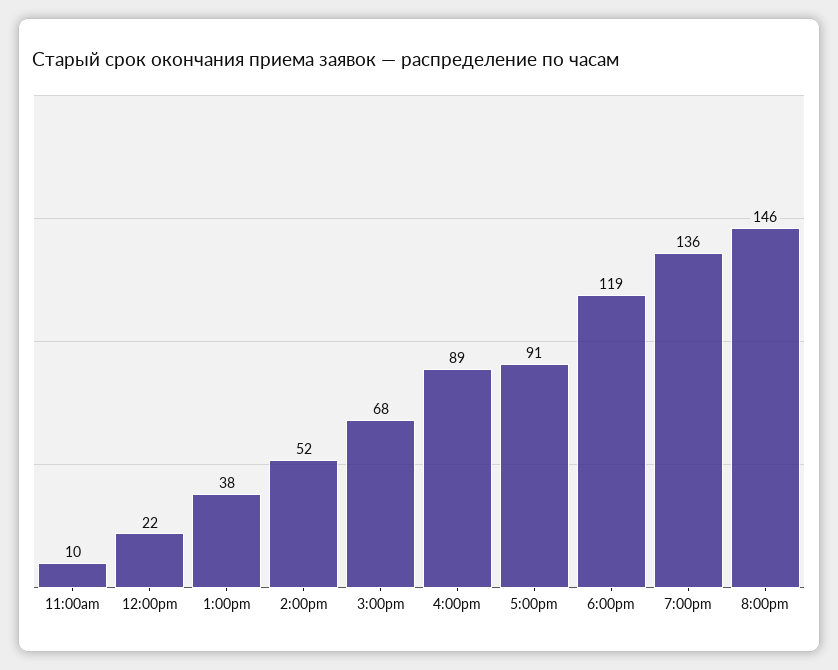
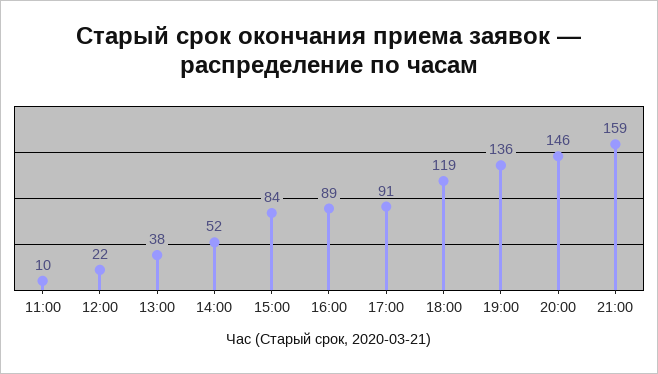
3:00pm: 68 -> 84
21:00: none -> 159

